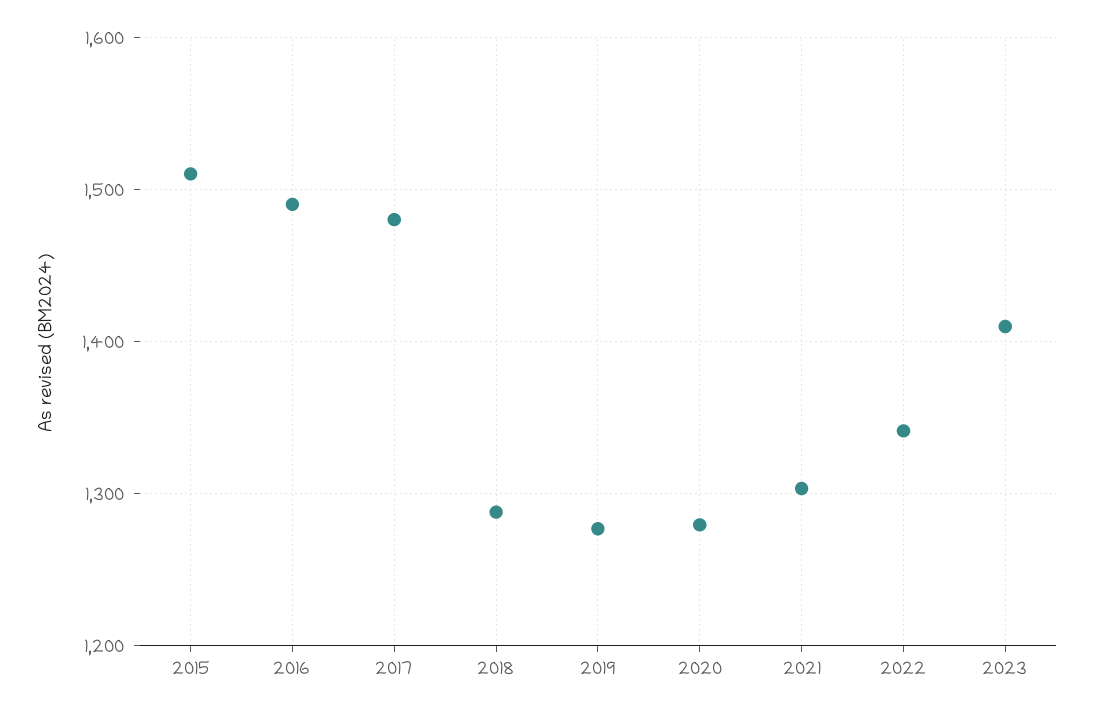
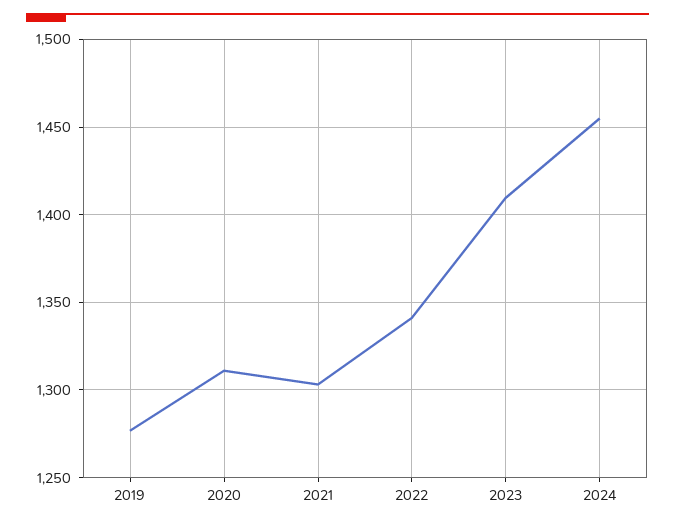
2015: 1510 -> none
2016: 1490 -> none
2017: 1480 -> none
2018: 1290 -> none
2020: 1280 -> 1310
2024: none -> 1455

